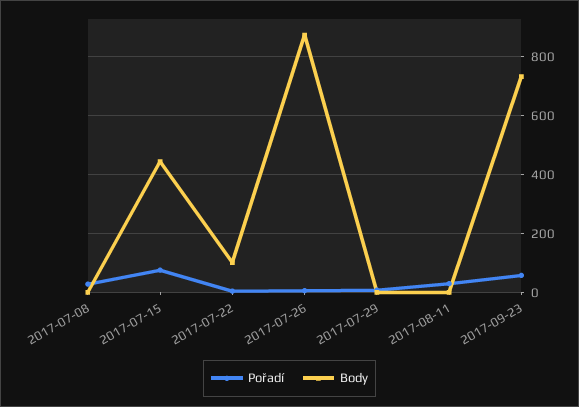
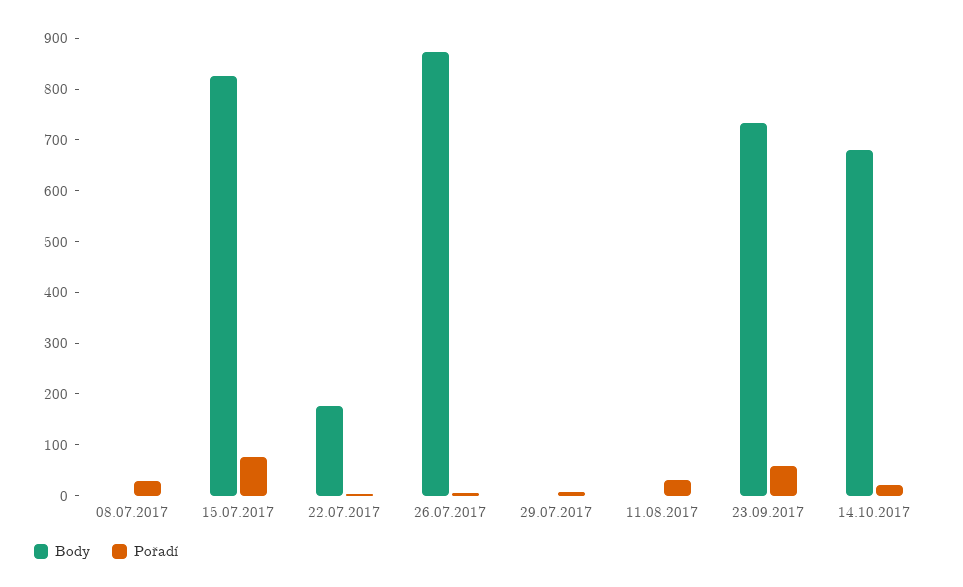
Body, 2017-07-15: 450 -> 820
Body, 2017-07-22: 100 -> 180
Body, 14.10.2017: none -> 680
Pořadí, 14.10.2017: none -> 20

